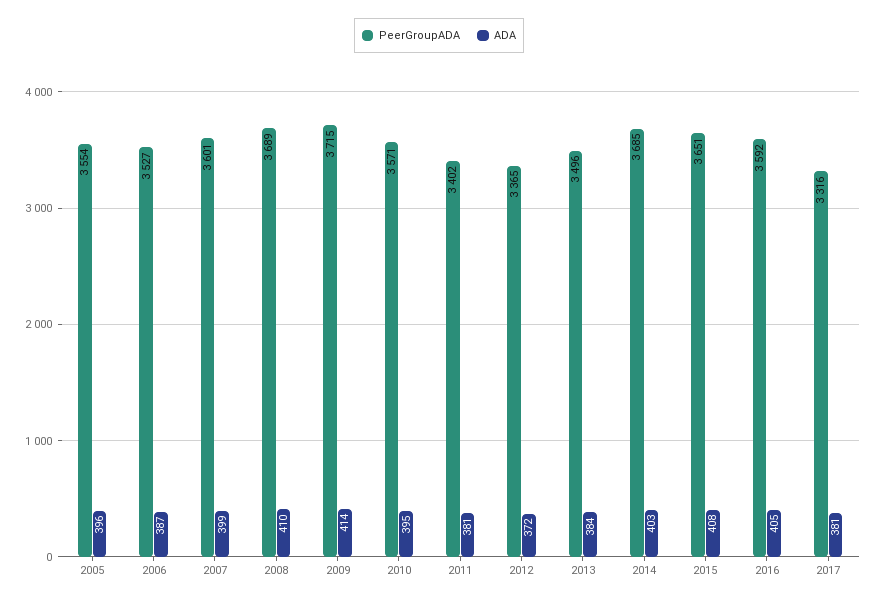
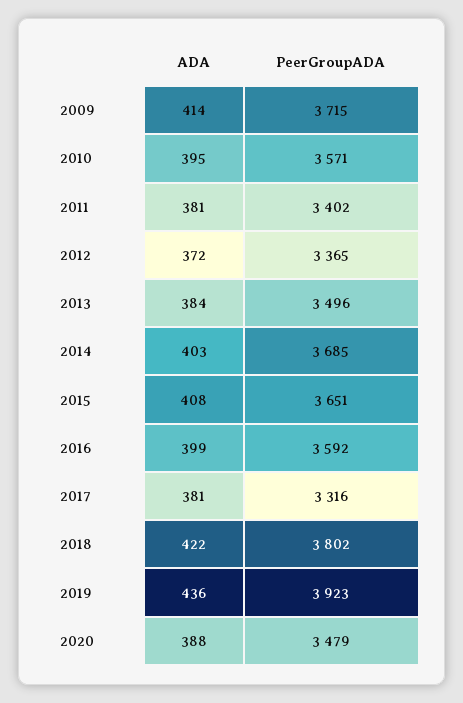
PeerGroupADA, 2005: 3554 -> none
ADA, 2005: 396 -> none
PeerGroupADA, 2006: 3527 -> none
ADA, 2006: 387 -> none
PeerGroupADA, 2007: 3601 -> none
ADA, 2007: 399 -> none
PeerGroupADA, 2008: 3689 -> none
ADA, 2008: 410 -> none
ADA, 2016: 405 -> 399
ADA, 2018: none -> 422
PeerGroupADA, 2018: none -> 3802
ADA, 2019: none -> 436
PeerGroupADA, 2019: none -> 3923
ADA, 2020: none -> 388
PeerGroupADA, 2020: none -> 3479

